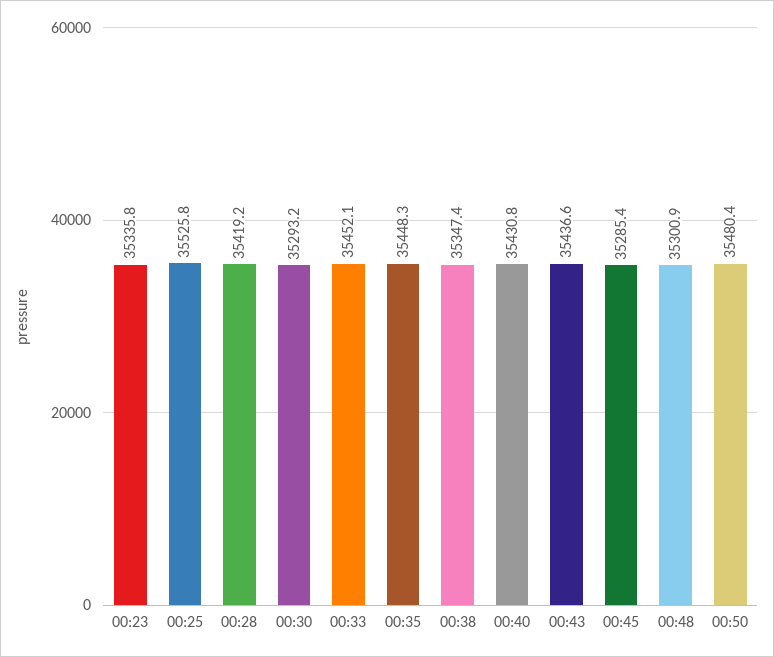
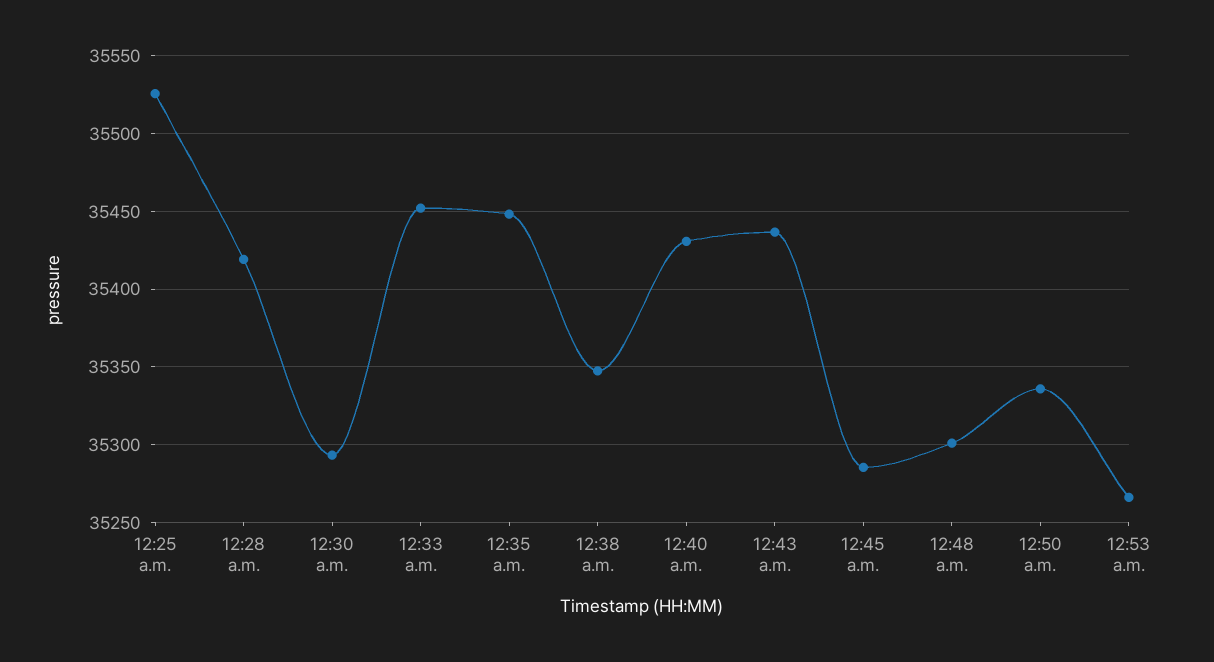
00:23: 35335.8 -> none
00:50: 35480.4 -> 35335
12:53 a.m.: none -> 35265

